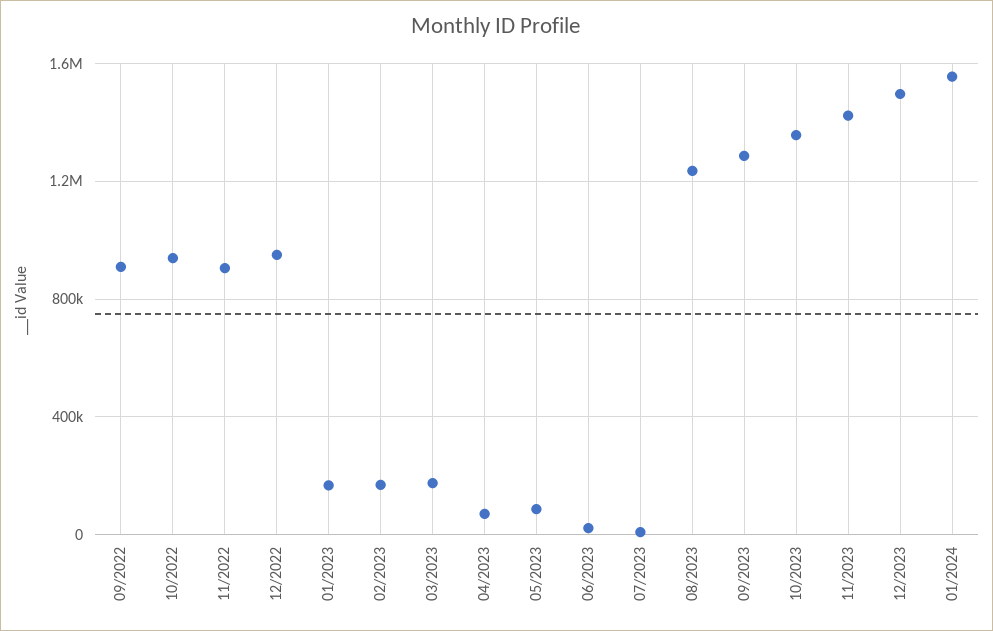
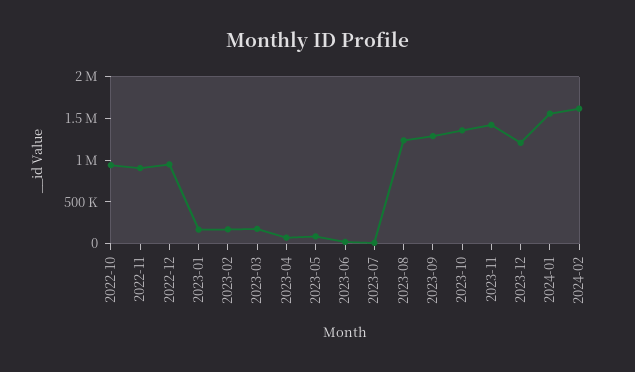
09/2022: 900000 -> none
12/2023: 1500000 -> 1200000
2024-02: none -> 1600000

